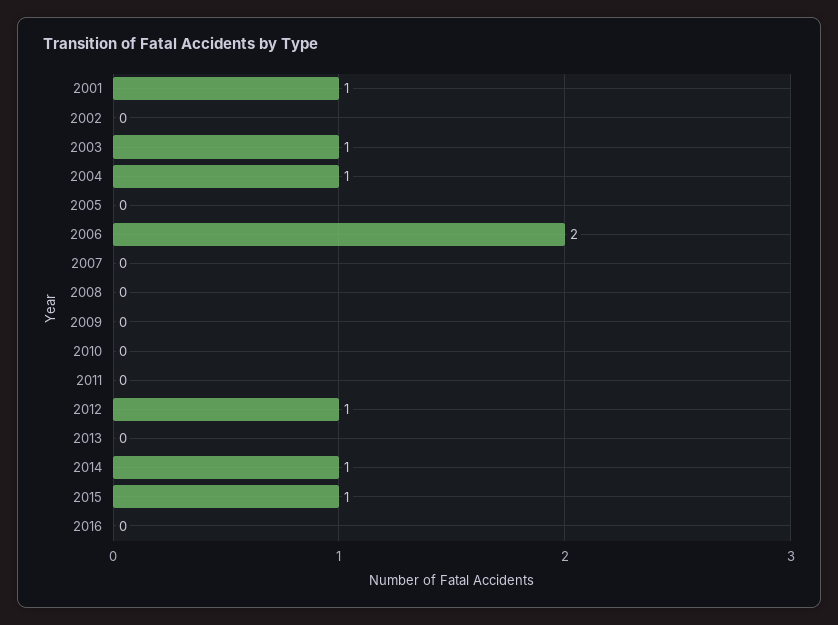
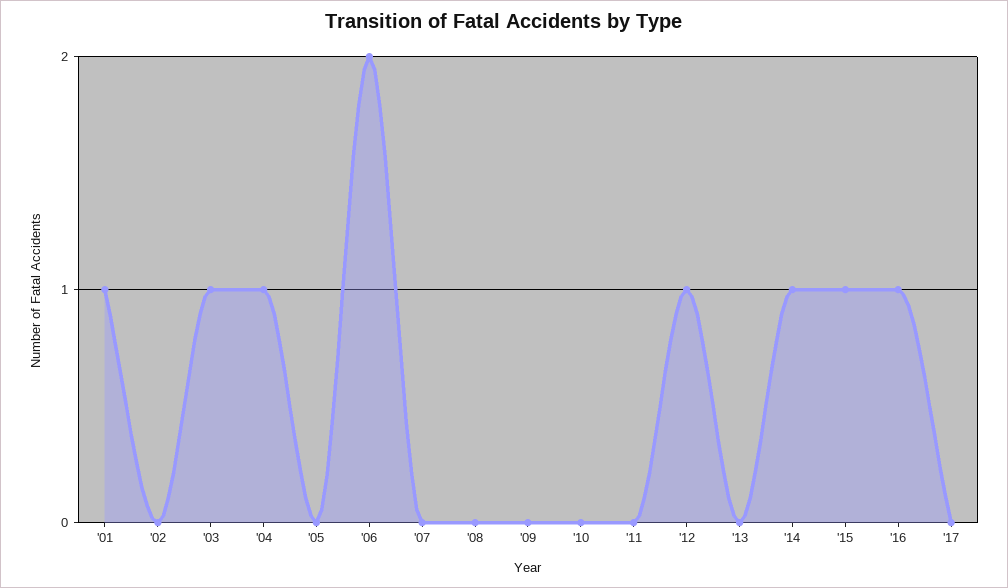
2016: 0 -> 1
'17: none -> 0

